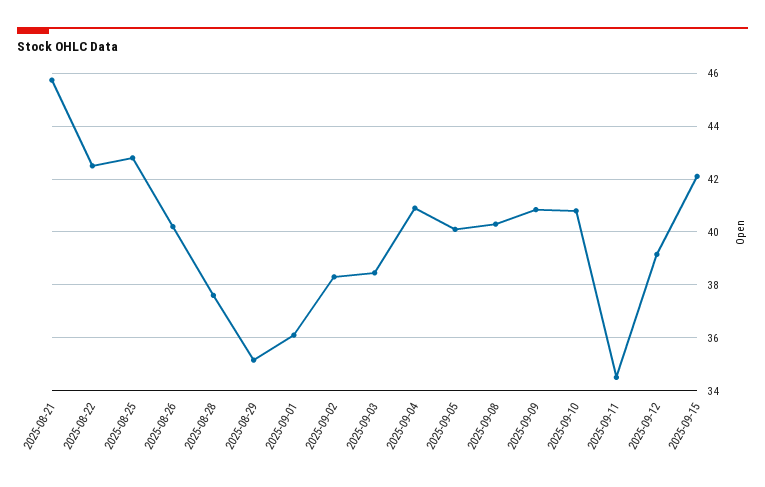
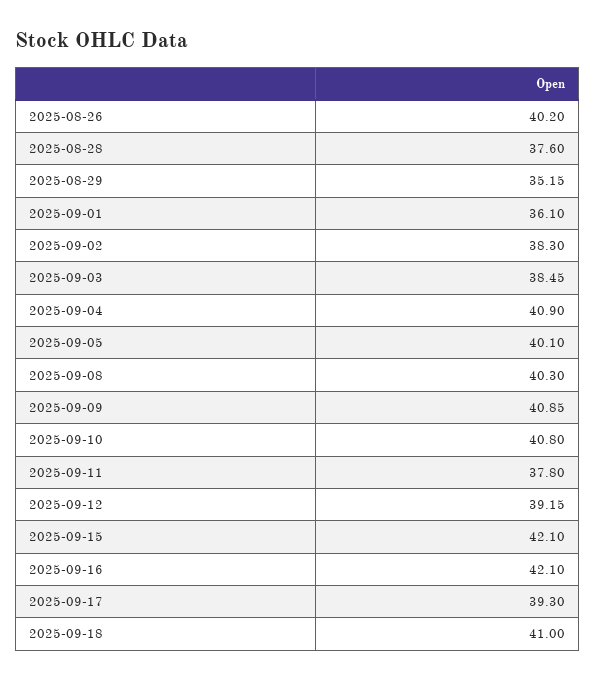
2025-08-21: 45.75 -> none
2025-08-22: 42.5 -> none
2025-08-25: 42.75 -> none
2025-09-11: 34.5 -> 37.8
2025-09-16: none -> 42.1
2025-09-17: none -> 39.3
2025-09-18: none -> 41

